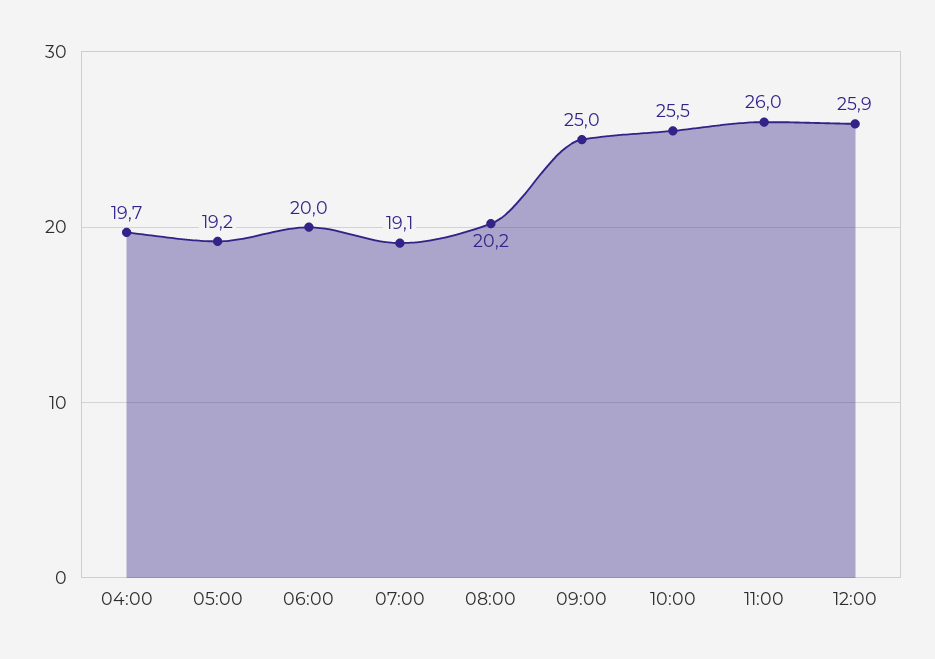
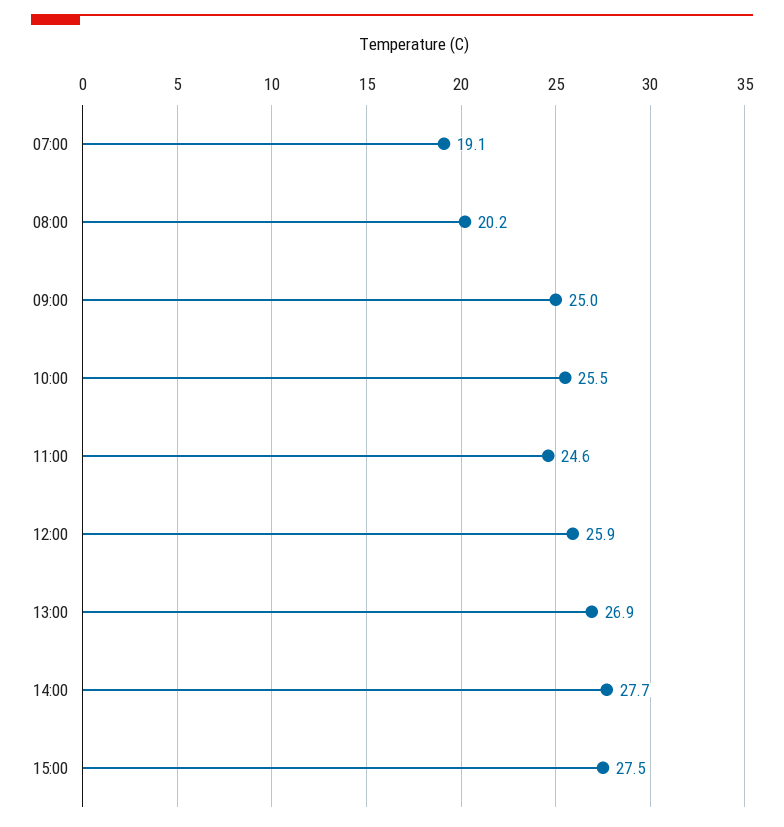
04:00: 19.7 -> none
05:00: 19.2 -> none
06:00: 20 -> none
11:00: 26 -> 24.6
13:00: none -> 26.9
14:00: none -> 27.7
15:00: none -> 27.5

